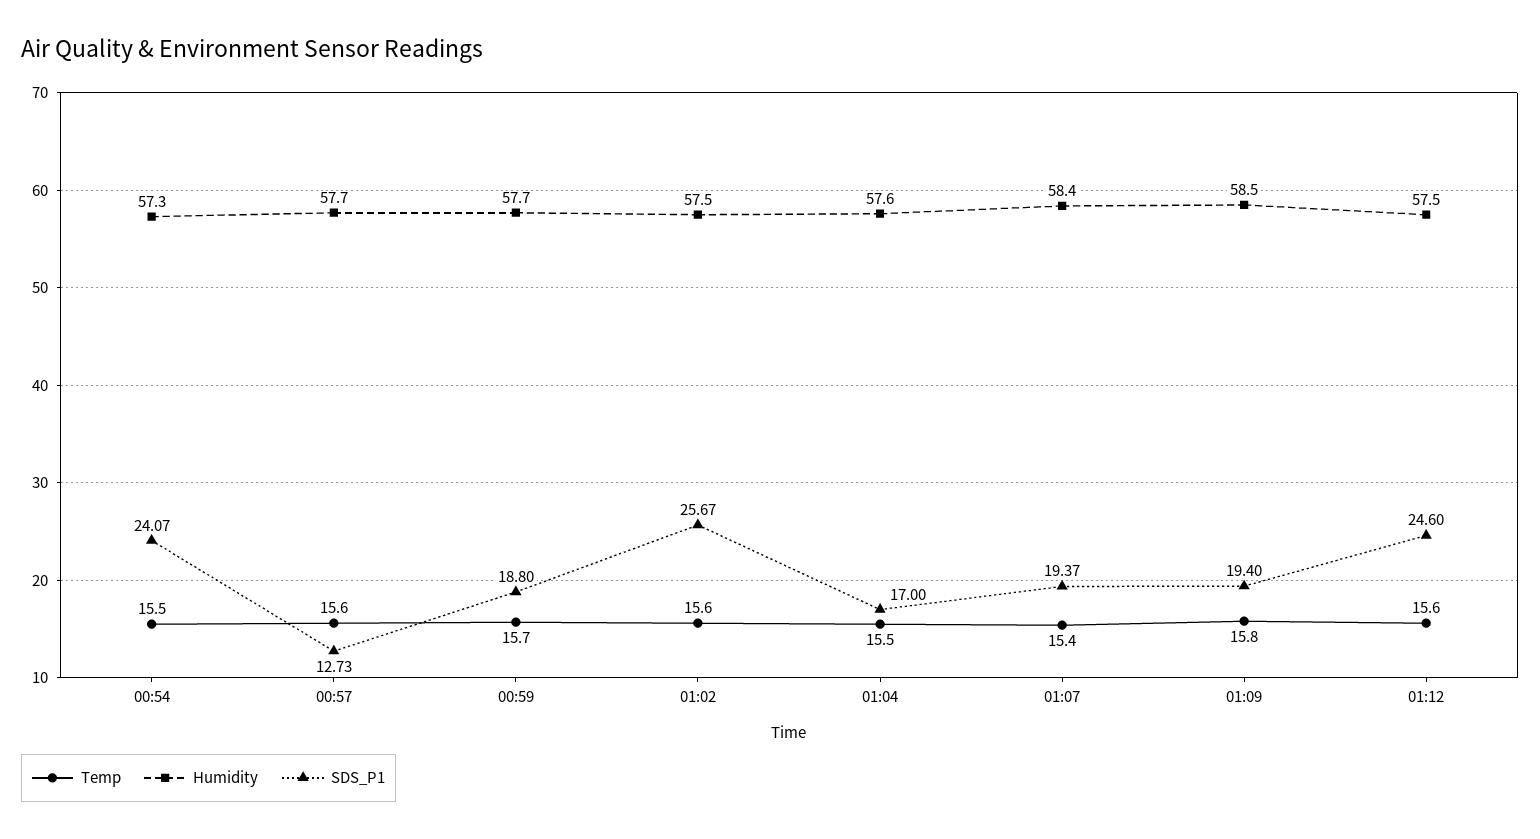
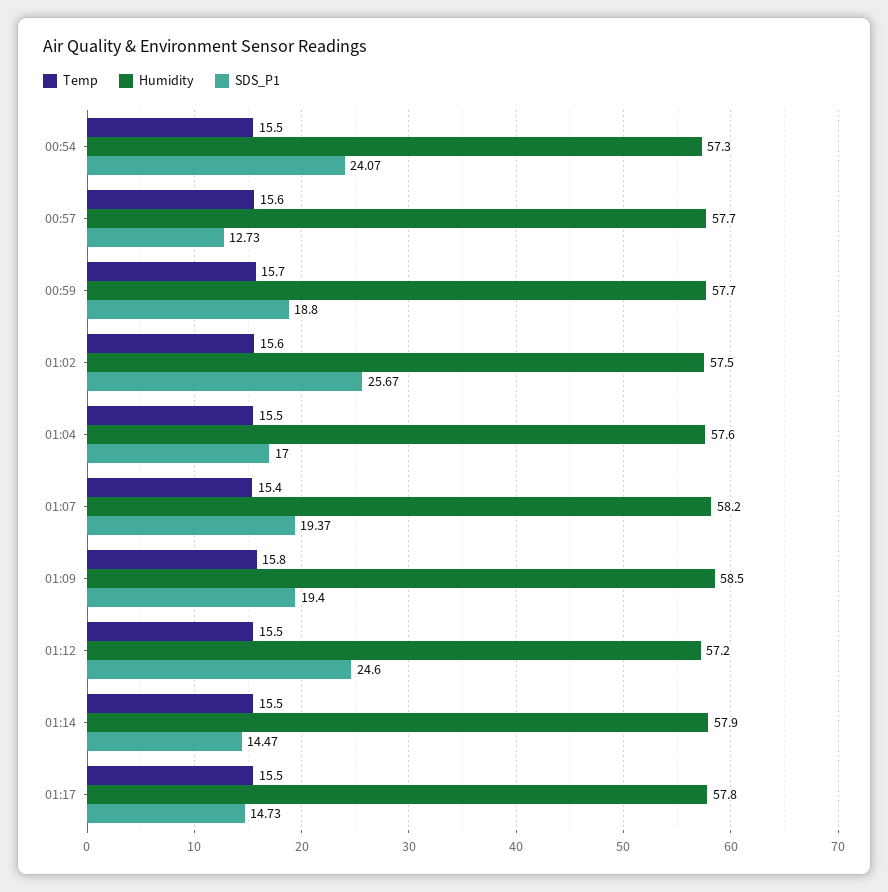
Humidity, 01:07: 58.4 -> 58.2
Temp, 01:12: 15.6 -> 15.5
Humidity, 01:12: 57.5 -> 57.2
Temp, 01:14: none -> 15.5
Humidity, 01:14: none -> 57.9
SDS_P1, 01:14: none -> 14.47
Temp, 01:17: none -> 15.5
Humidity, 01:17: none -> 57.8
SDS_P1, 01:17: none -> 14.73

